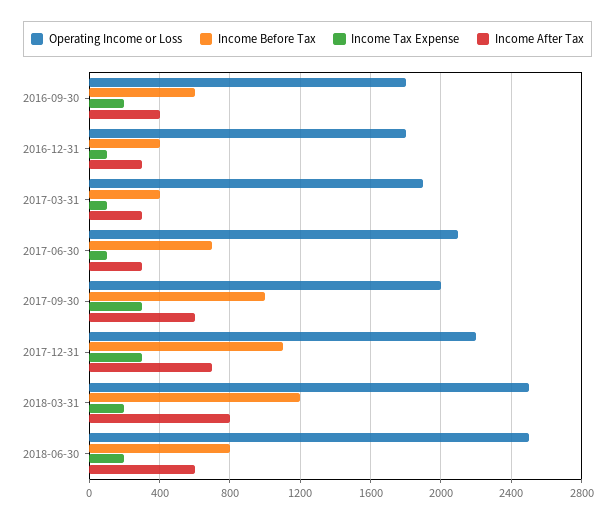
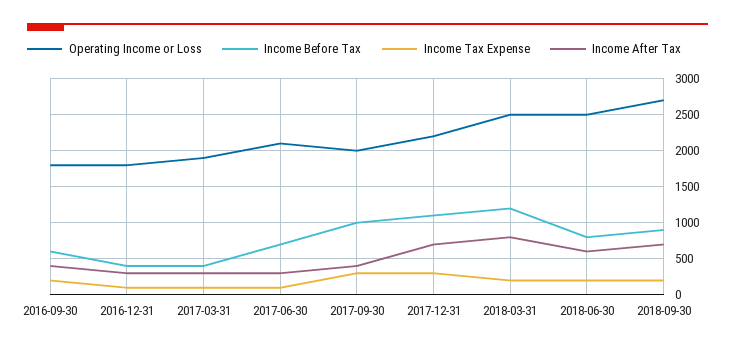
Income After Tax, 2017-09-30: 600 -> 400
Operating Income or Loss, 2018-09-30: none -> 2700
Income Before Tax, 2018-09-30: none -> 900
Income Tax Expense, 2018-09-30: none -> 200
Income After Tax, 2018-09-30: none -> 700

